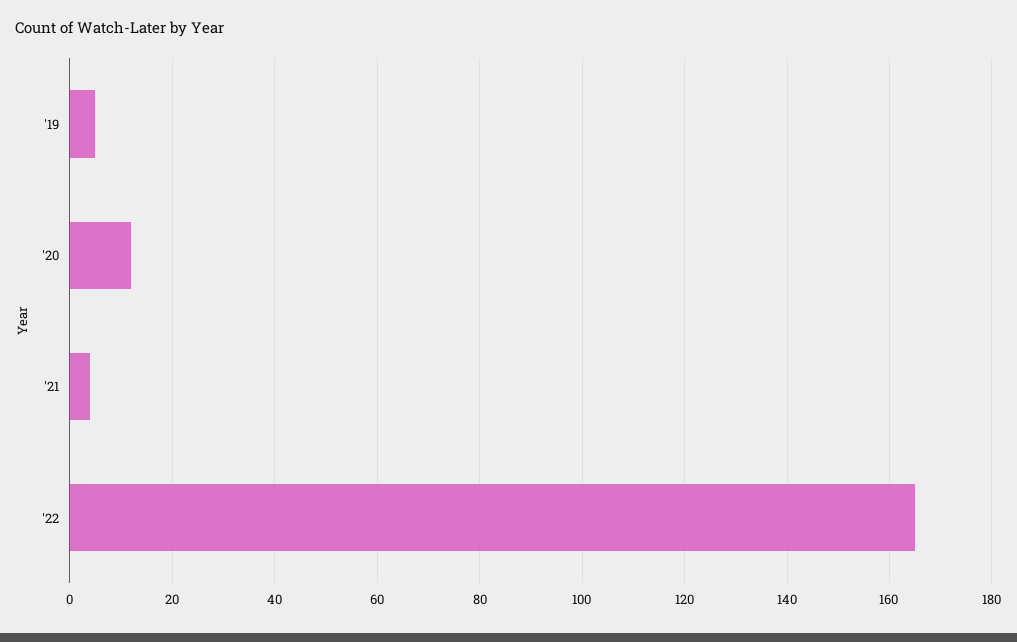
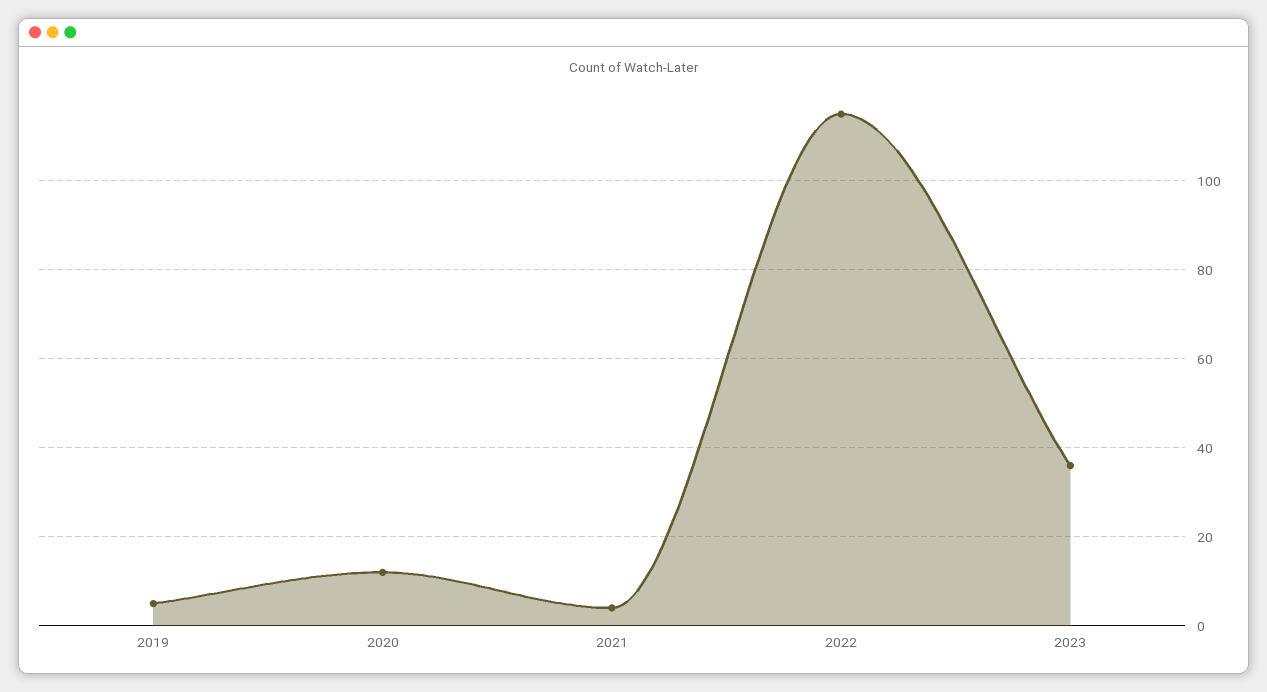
'22: 165 -> 115
2023: none -> 35

